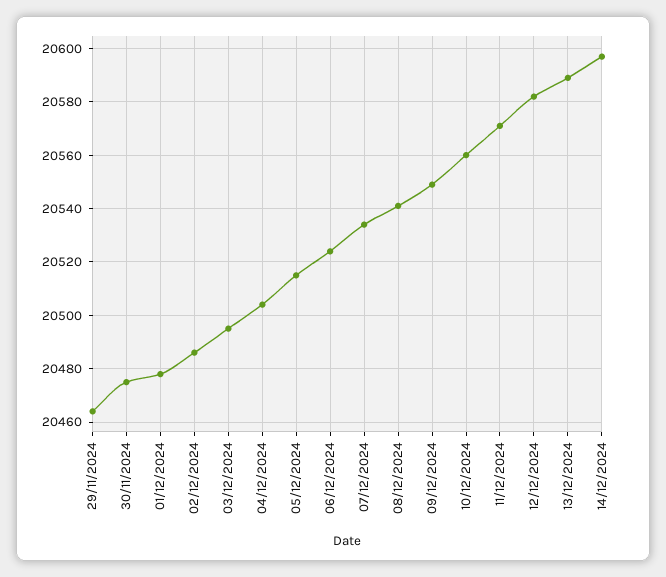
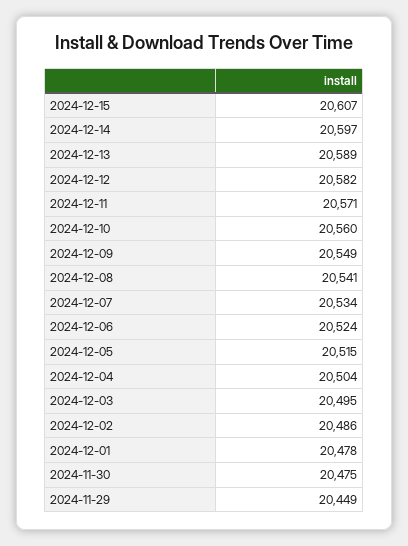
29/11/2024: 20465 -> 20449
2024-12-15: none -> 20607

